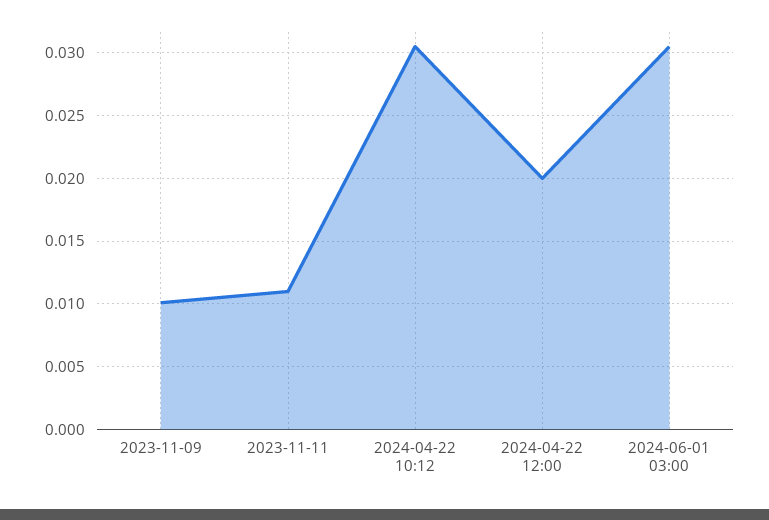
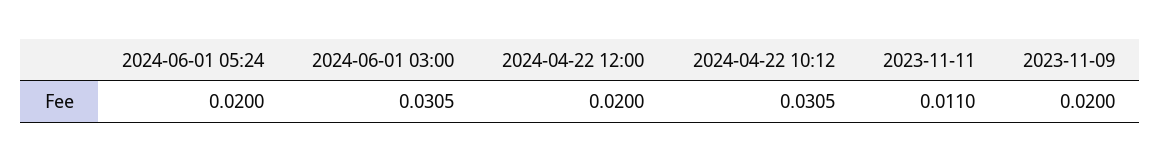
2023-11-09: 0.01 -> 0.02
2024-06-01 05:24: none -> 0.02

